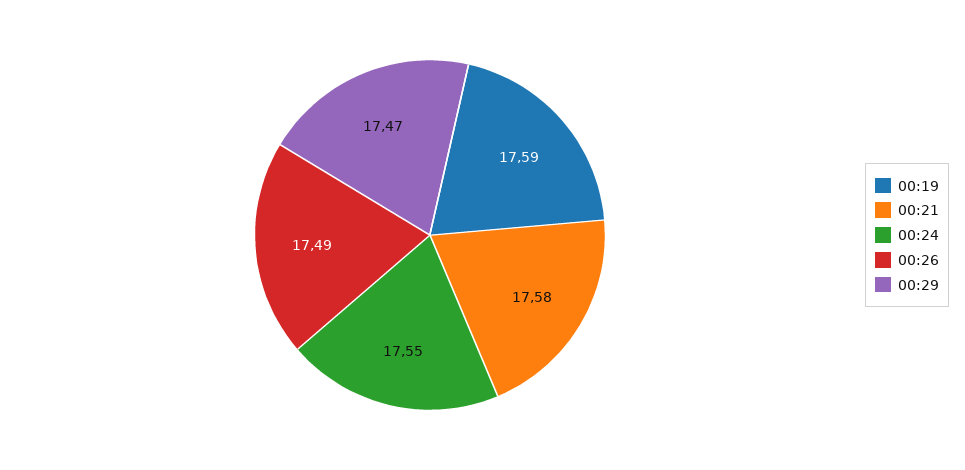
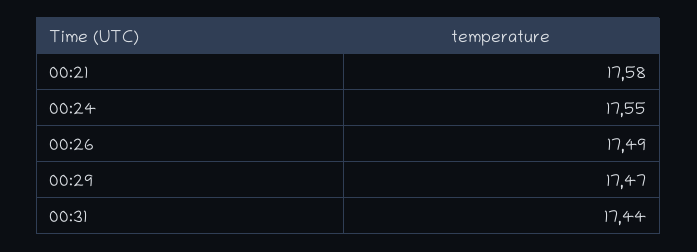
00:19: 17.59 -> none
00:31: none -> 17.44

